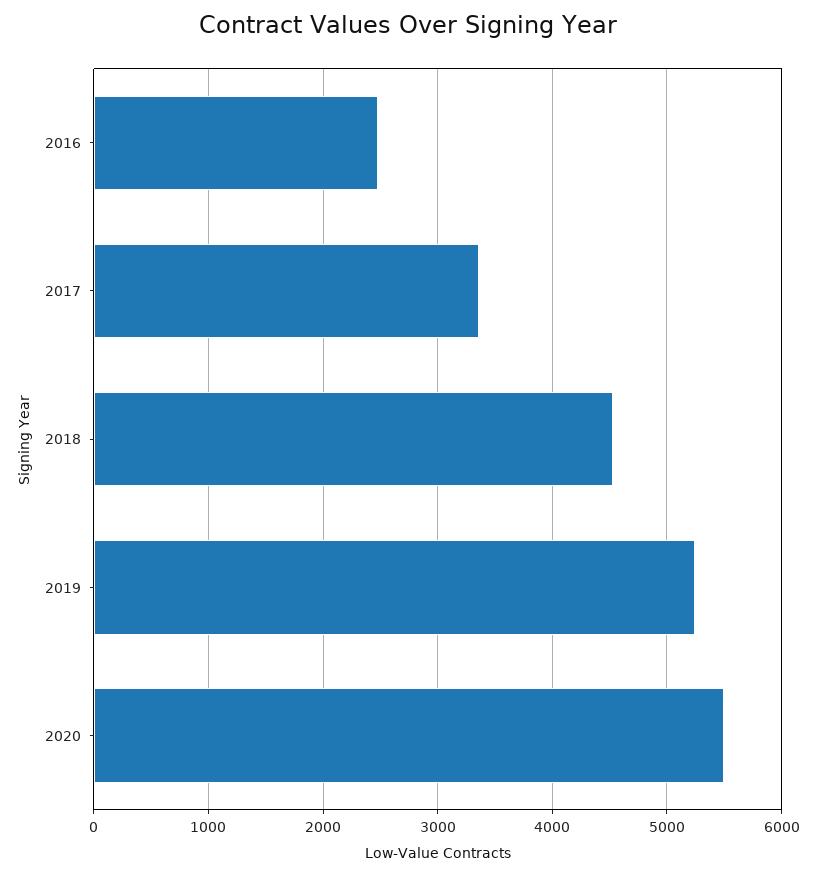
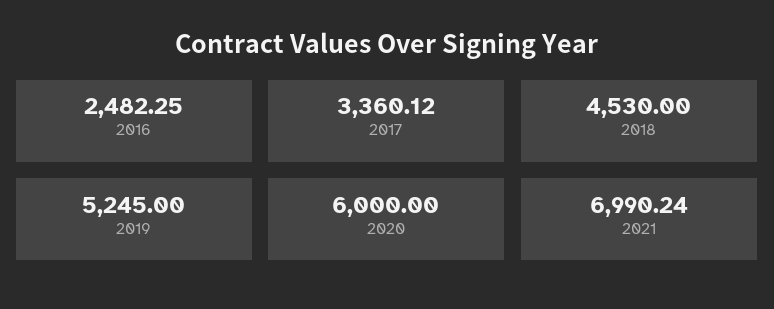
2020: 5500 -> 6000
2021: none -> 6990.24

